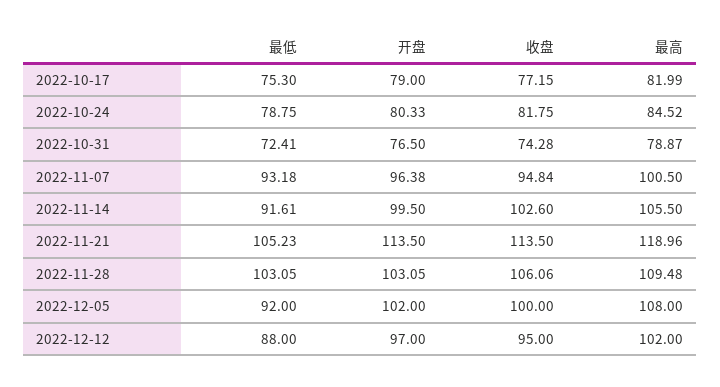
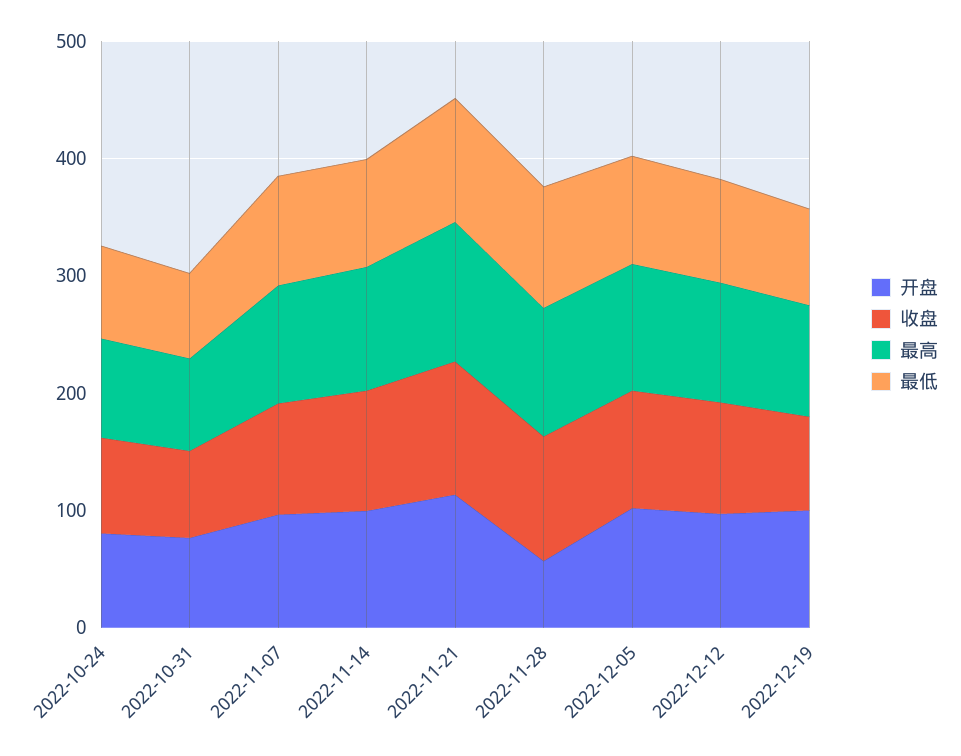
最低, 2022-10-17: 75.3 -> none
开盘, 2022-10-17: 79 -> none
收盘, 2022-10-17: 77.15 -> none
最高, 2022-10-17: 81.99 -> none
开盘, 2022-11-28: 103.05 -> 60
开盘, 2022-12-19: none -> 100
收盘, 2022-12-19: none -> 80
最高, 2022-12-19: none -> 100
最低, 2022-12-19: none -> 80

